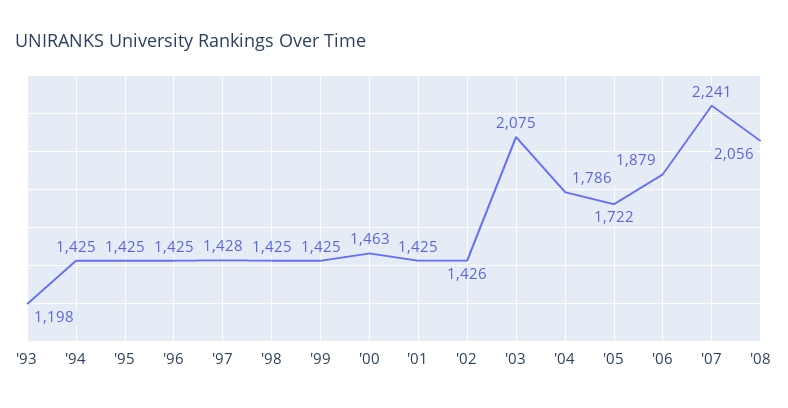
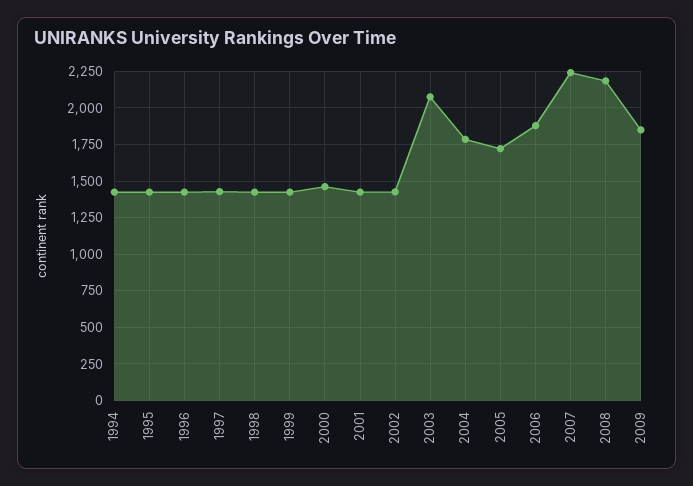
'93: 1198 -> none
'08: 2056 -> 2200
2009: none -> 1850

